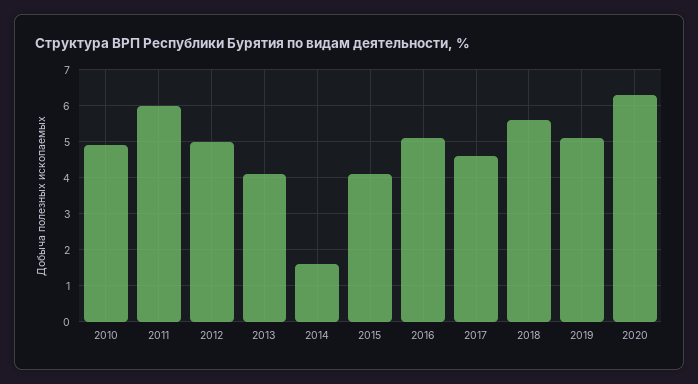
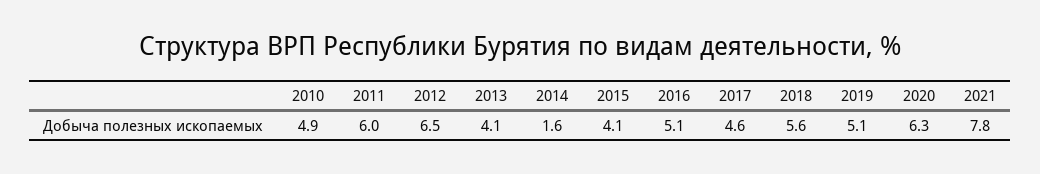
2012: 5 -> 6.5
2021: none -> 7.8

